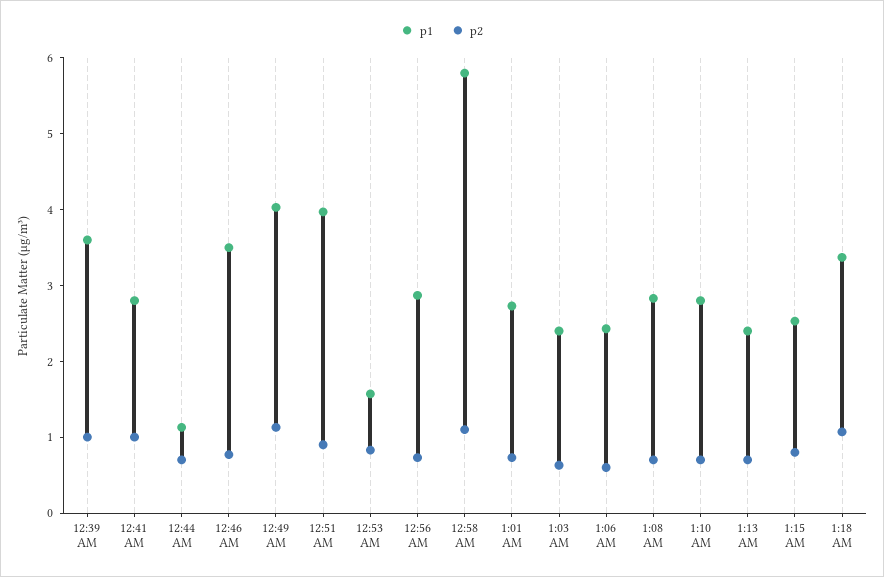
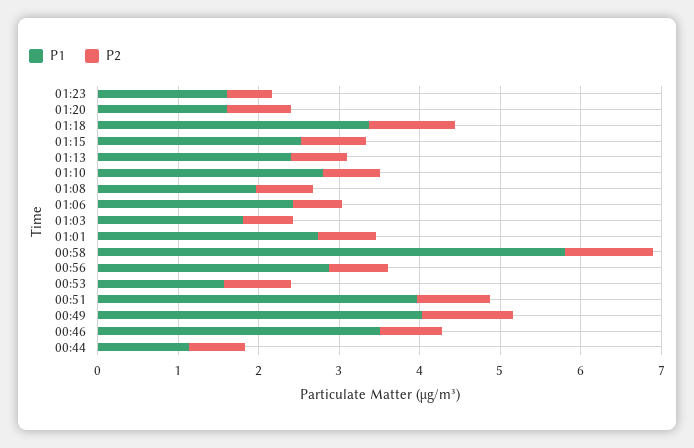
p1, 12:39 AM: 3.6 -> none
p2, 12:39 AM: 1 -> none
p1, 12:41 AM: 2.8 -> none
p2, 12:41 AM: 1 -> none
p1, 1:03 AM: 2.4 -> 1.8
p1, 1:08 AM: 2.8 -> 2
p1, 01:23: none -> 1.6
p2, 01:23: none -> 0.6
p1, 01:20: none -> 1.6
p2, 01:20: none -> 0.8

